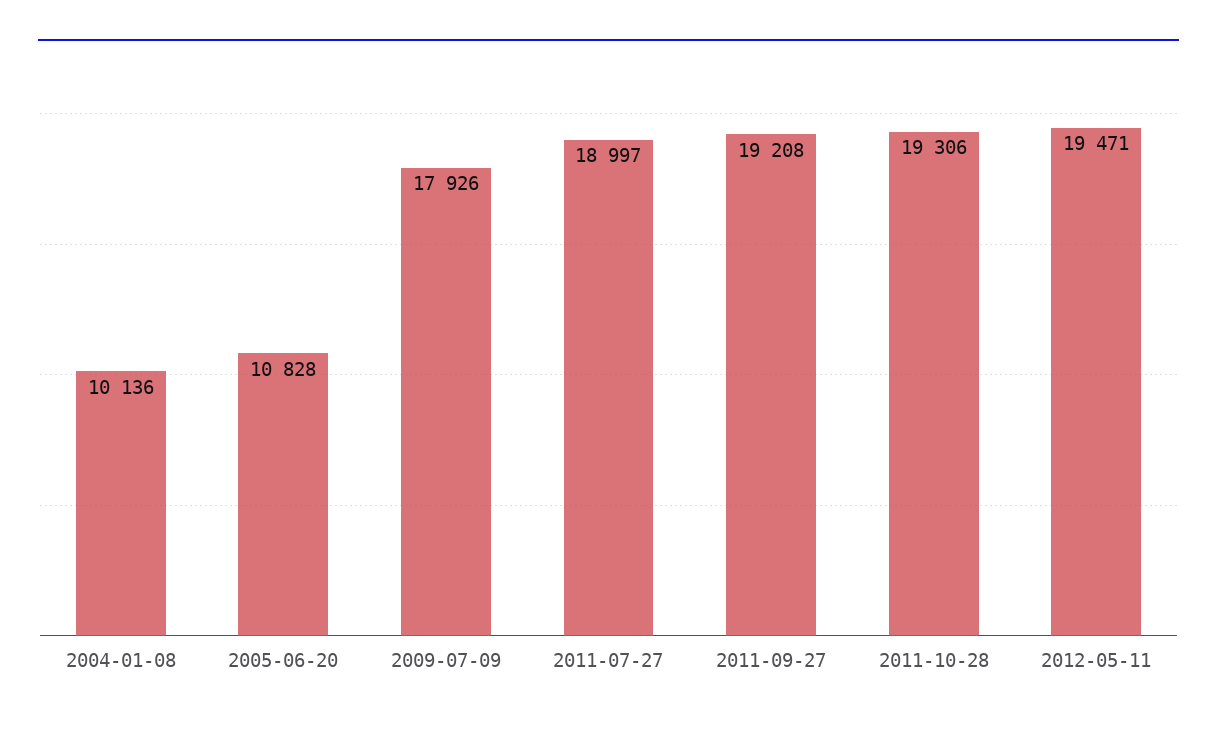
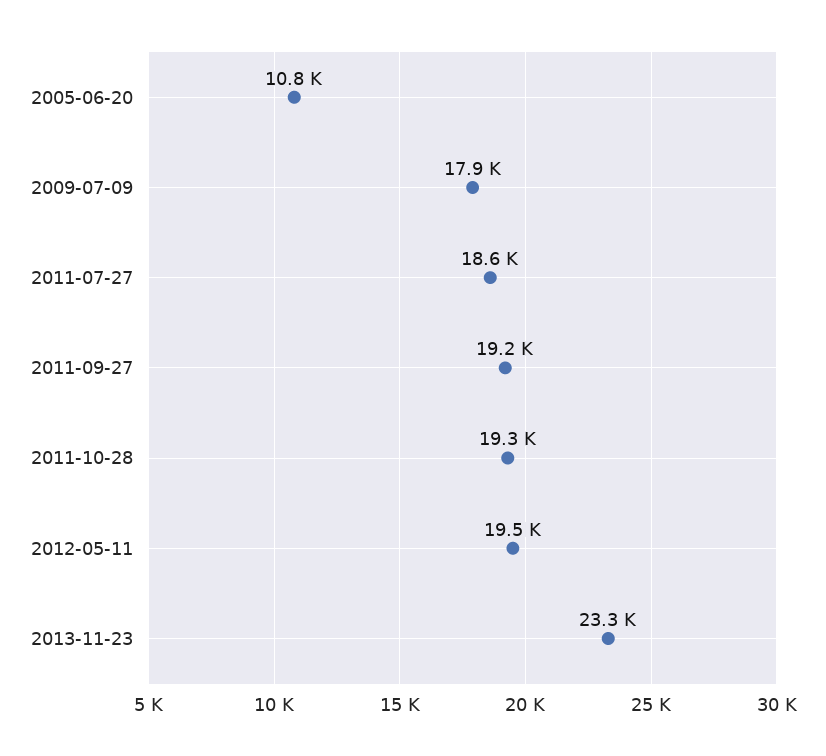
2004-01-08: 10136 -> none
2011-07-27: 18997 -> 18600
2013-11-23: none -> 23300

